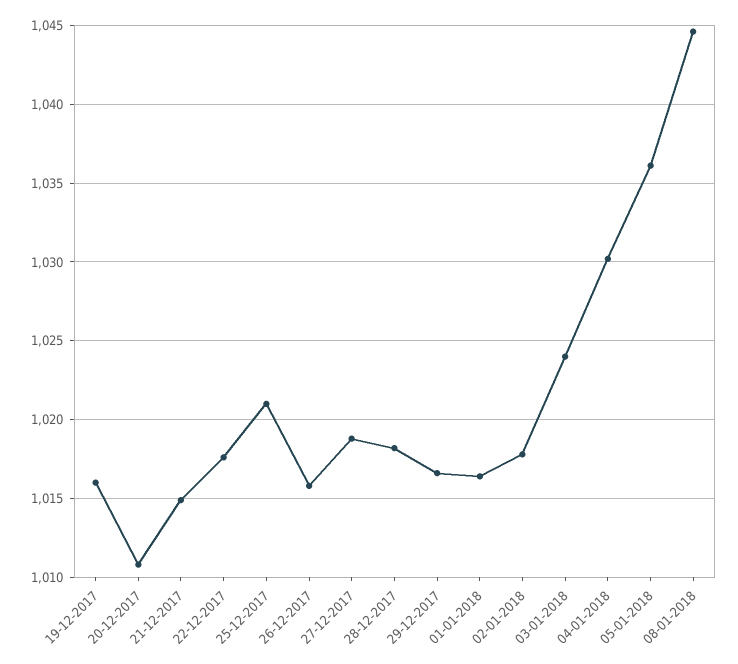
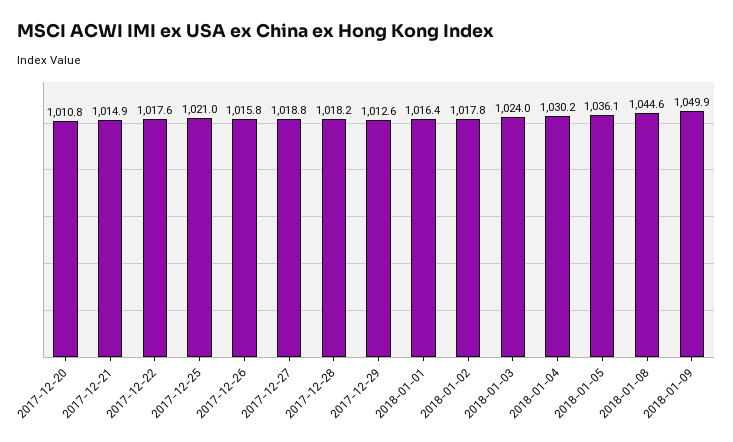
19-12-2017: 1016 -> none
29-12-2017: 1016.5 -> 1012.6
2018-01-09: none -> 1049.9

